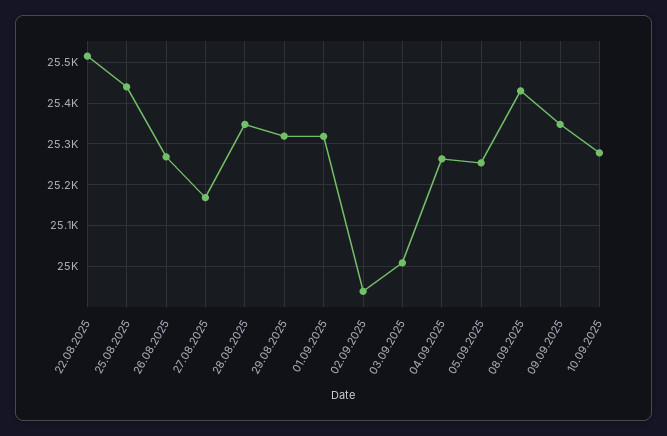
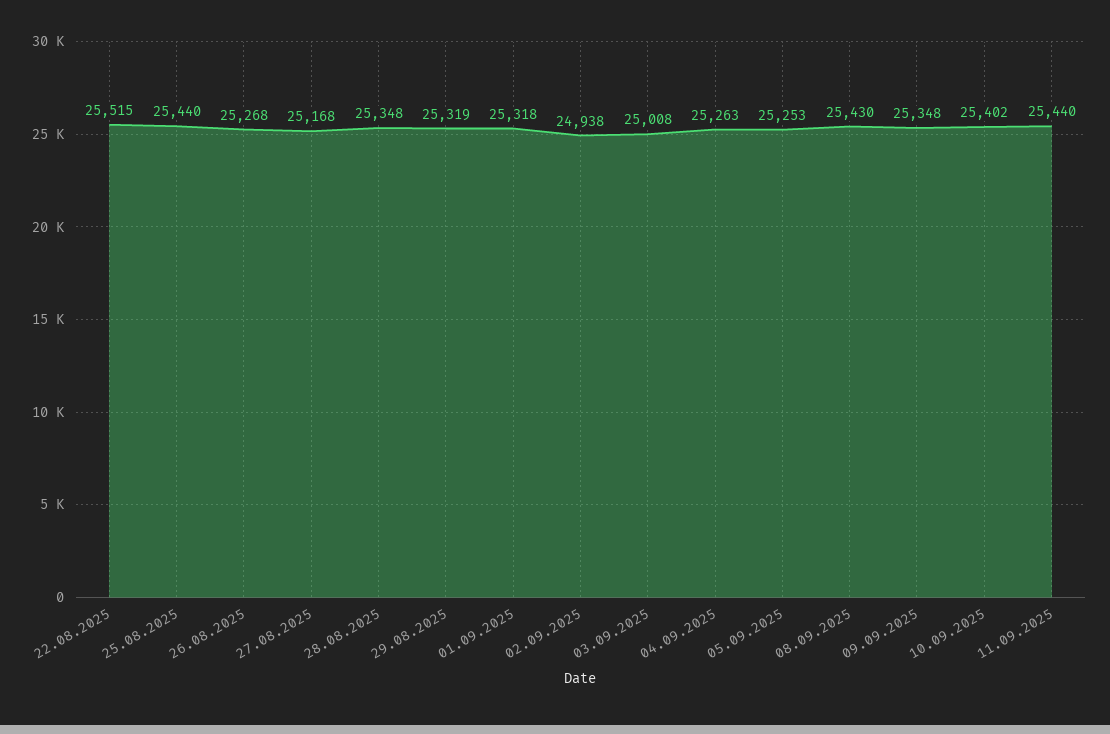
10.09.2025: 25280 -> 25402
11.09.2025: none -> 25440

